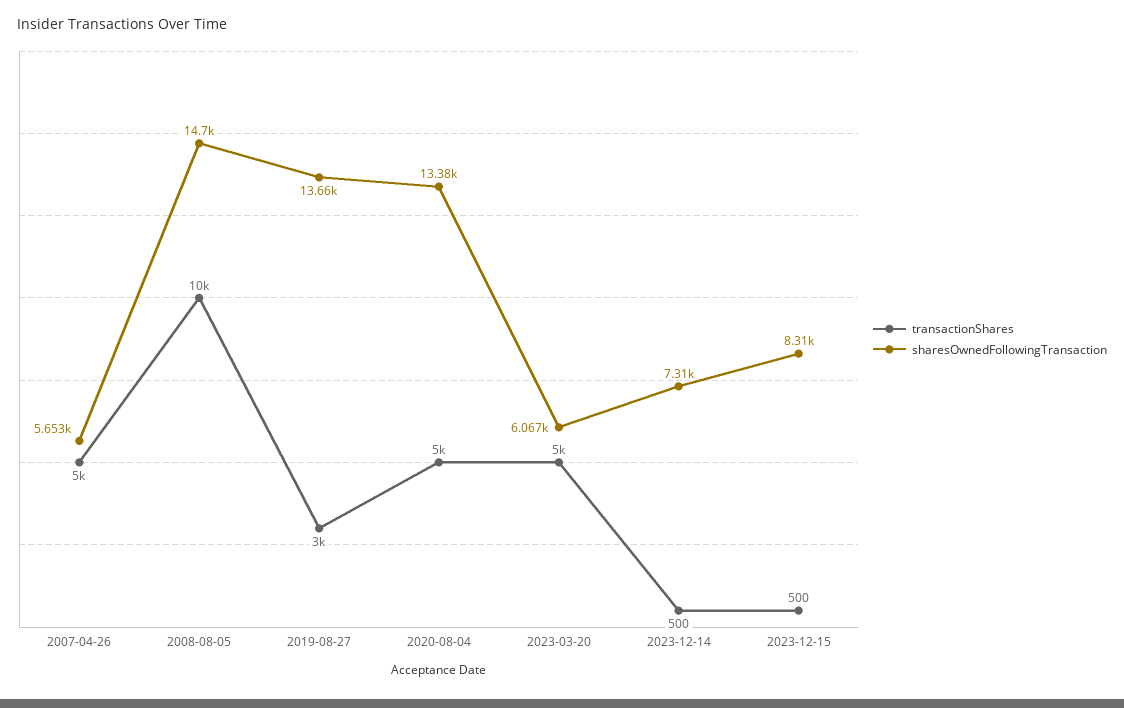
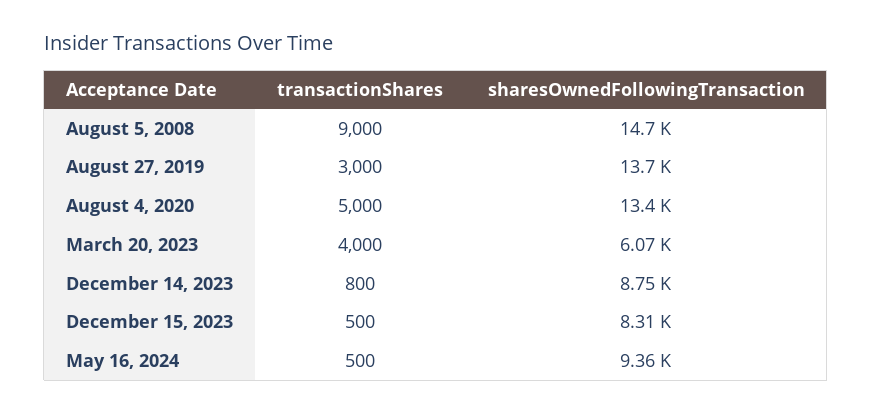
transactionShares, 2007-04-26: 5000 -> none
sharesOwnedFollowingTransaction, 2007-04-26: 5653 -> none
transactionShares, 2008-08-05: 10000 -> 9000
transactionShares, 2023-03-20: 5000 -> 4000
transactionShares, 2023-12-14: 500 -> 800
sharesOwnedFollowingTransaction, 2023-12-14: 7310 -> 8750
transactionShares, May 16, 2024: none -> 500
sharesOwnedFollowingTransaction, May 16, 2024: none -> 9360

